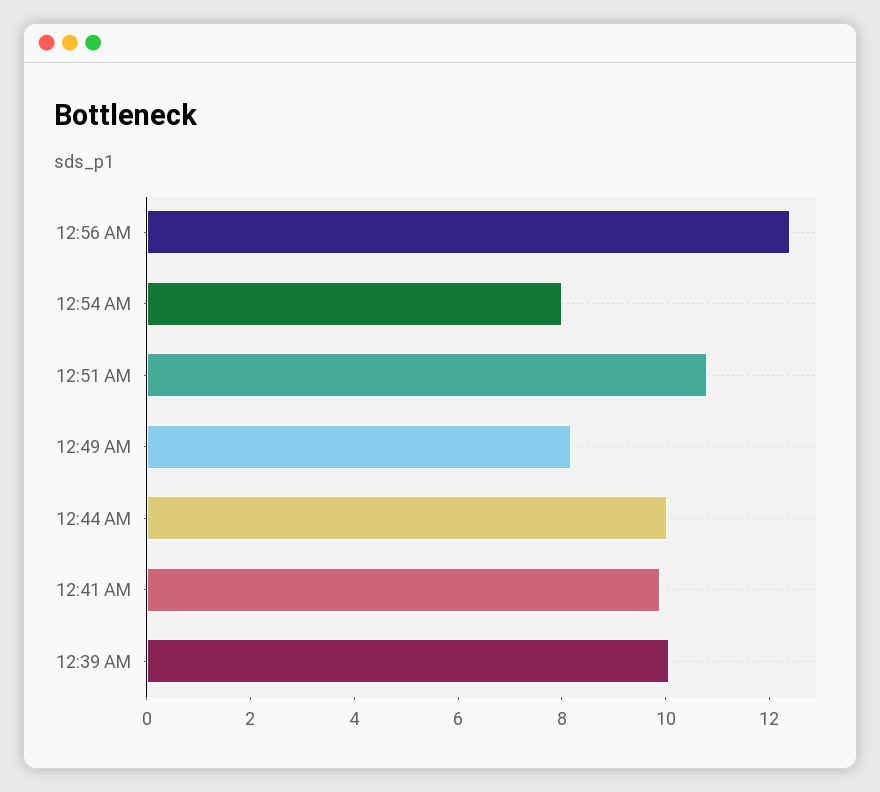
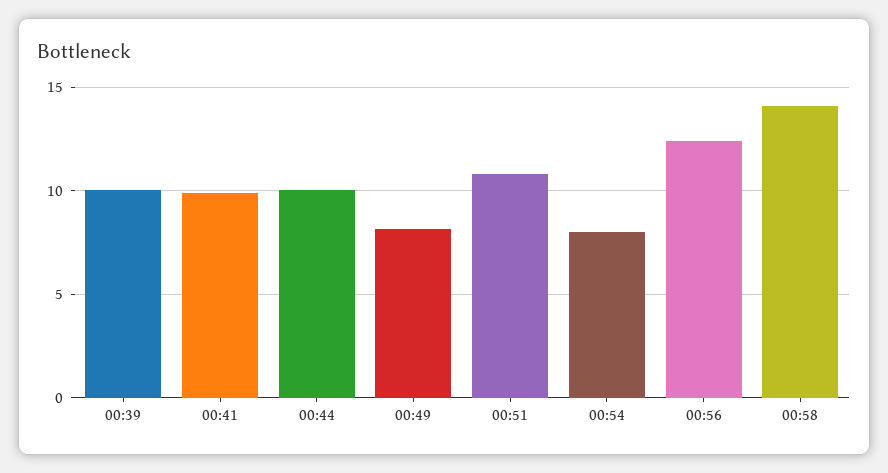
00:58: none -> 14

